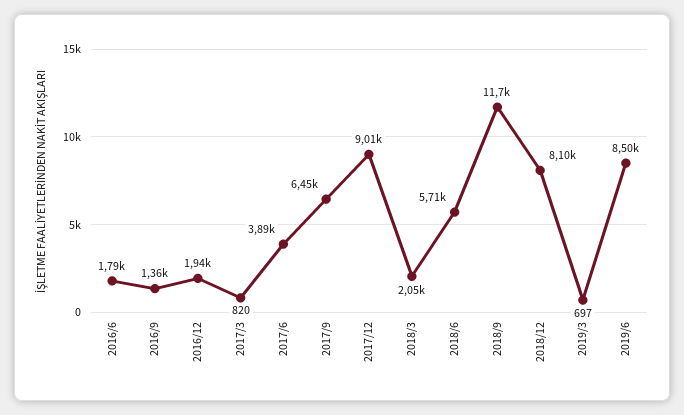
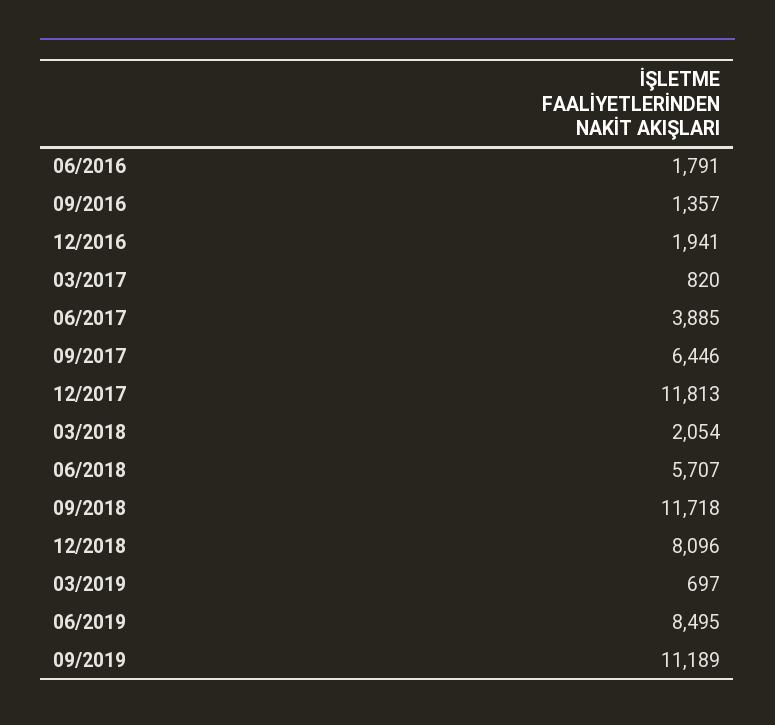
2017/12: 9010 -> 11813
09/2019: none -> 11189

